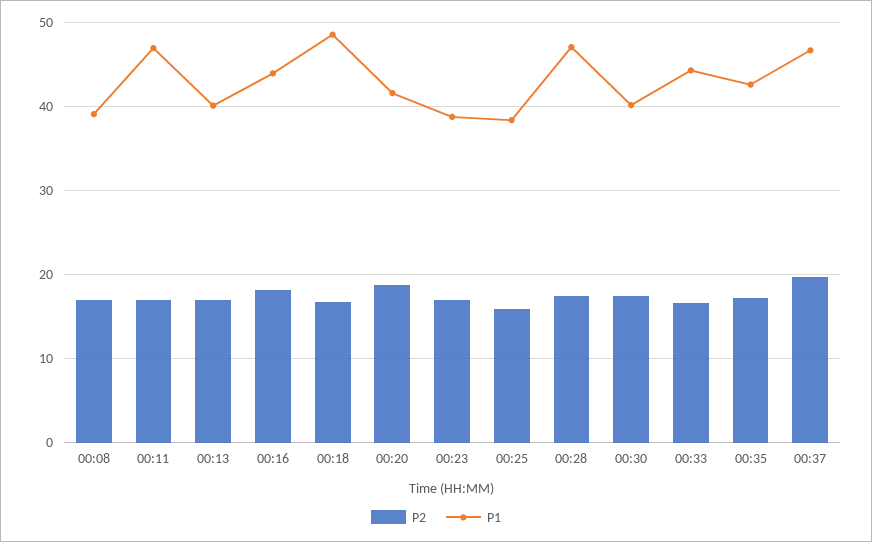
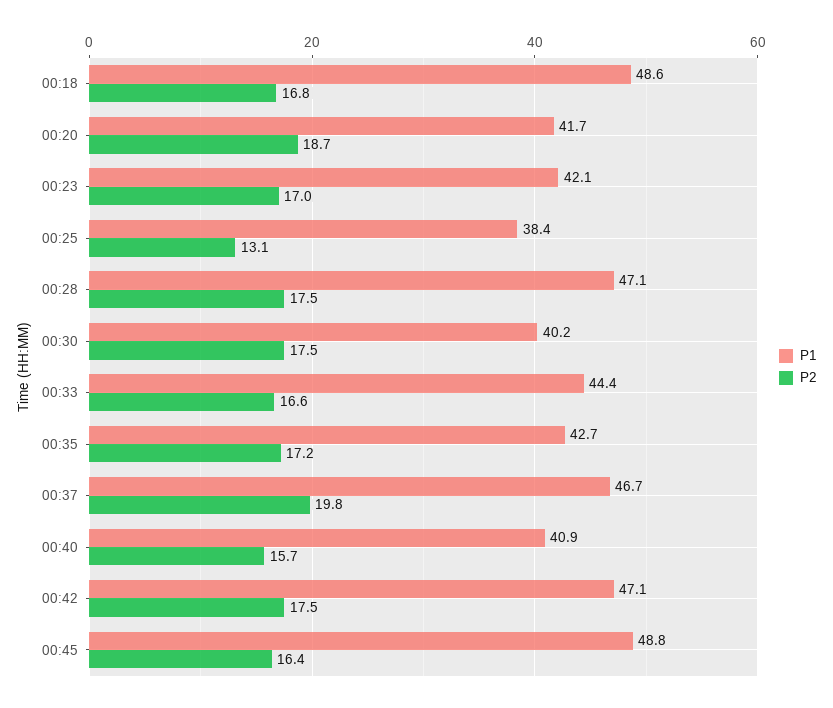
P2, 00:08: 17 -> none
P1, 00:08: 39 -> none
P2, 00:11: 17 -> none
P1, 00:11: 47 -> none
P2, 00:13: 17 -> none
P1, 00:13: 40 -> none
P2, 00:16: 18 -> none
P1, 00:16: 44 -> none
P1, 00:23: 39 -> 42.1
P2, 00:25: 16 -> 13.1
P1, 00:40: none -> 40.9
P2, 00:40: none -> 15.7
P1, 00:42: none -> 47.1
P2, 00:42: none -> 17.5
P1, 00:45: none -> 48.8
P2, 00:45: none -> 16.4

